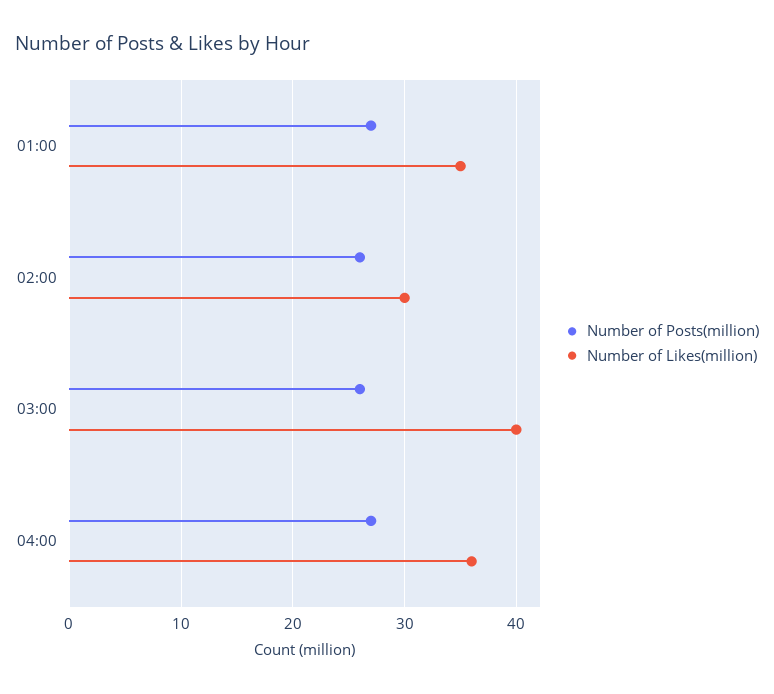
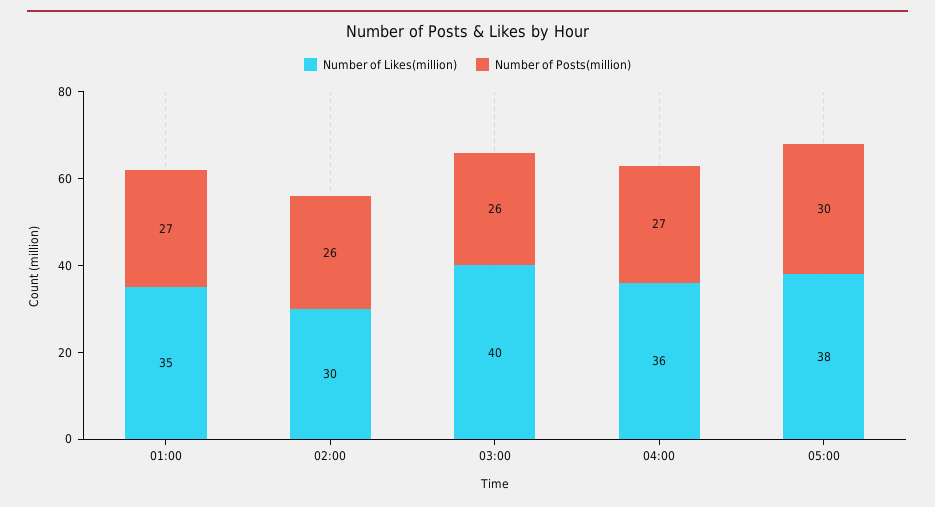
Number of Likes(million), 05:00: none -> 38
Number of Posts(million), 05:00: none -> 30

